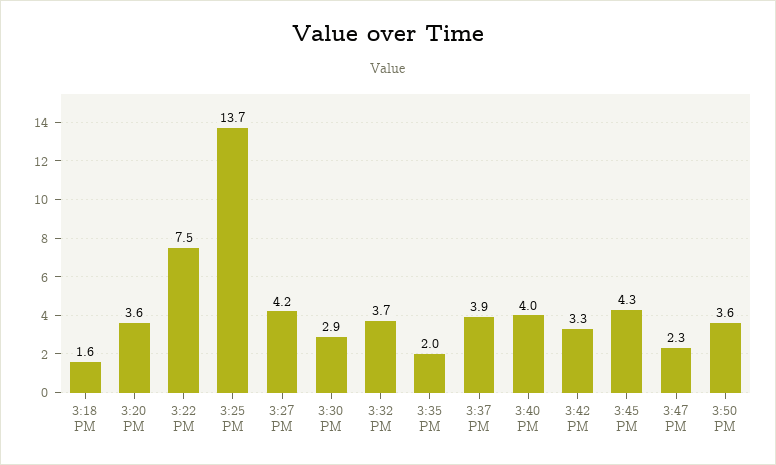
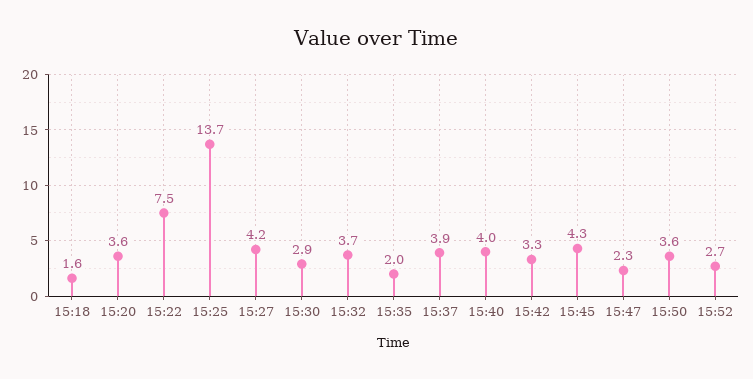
15:52: none -> 2.7

